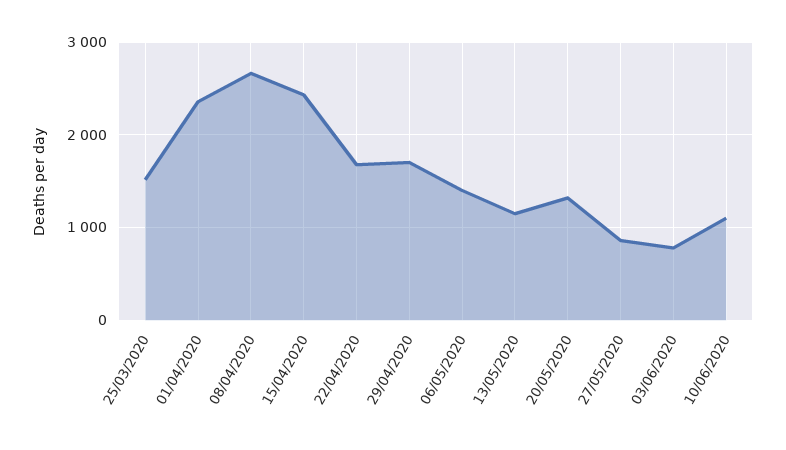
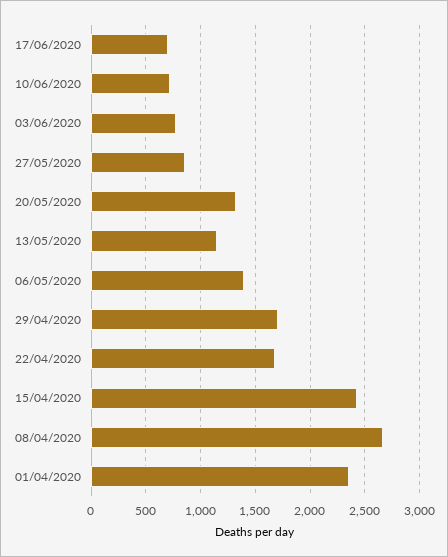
25/03/2020: 1500 -> none
10/06/2020: 1100 -> 700
17/06/2020: none -> 700

